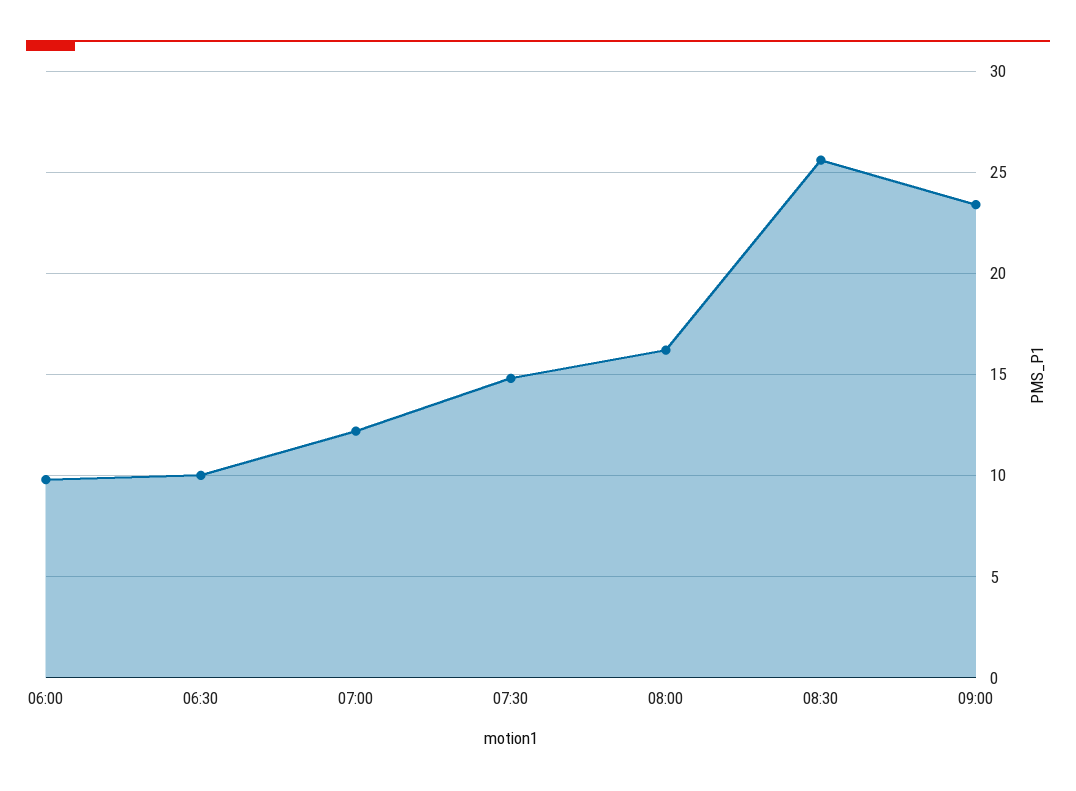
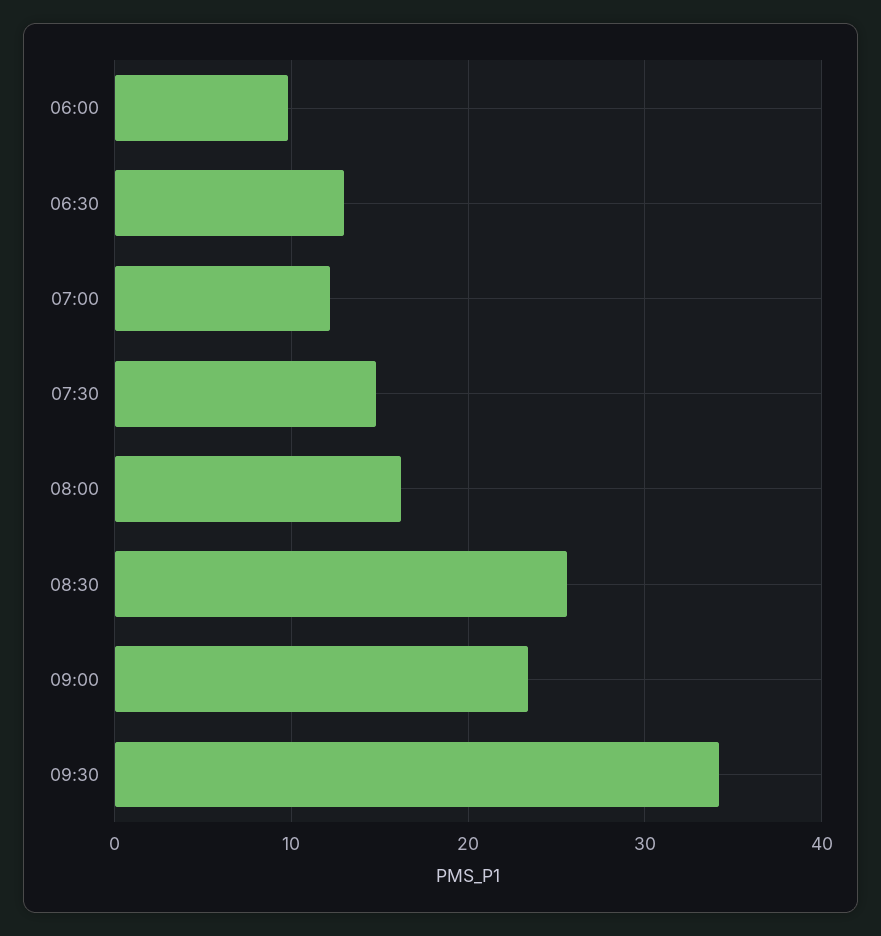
06:30: 10 -> 13
09:30: none -> 34

